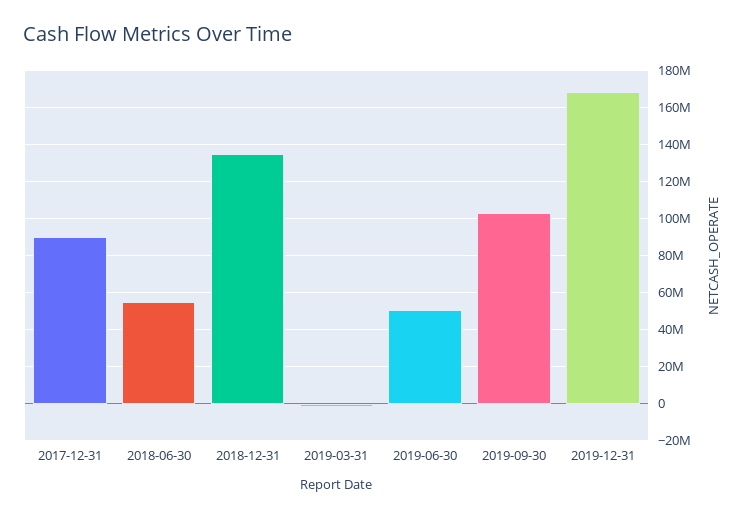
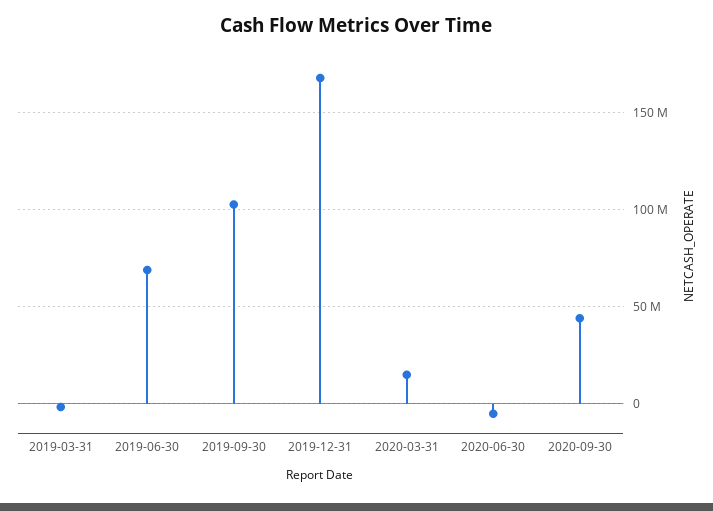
2017-12-31: 90000000 -> none
2018-06-30: 55000000 -> none
2018-12-31: 135000000 -> none
2019-06-30: 50000000 -> 70000000
2020-03-31: none -> 15000000
2020-06-30: none -> -5000000
2020-09-30: none -> 45000000

